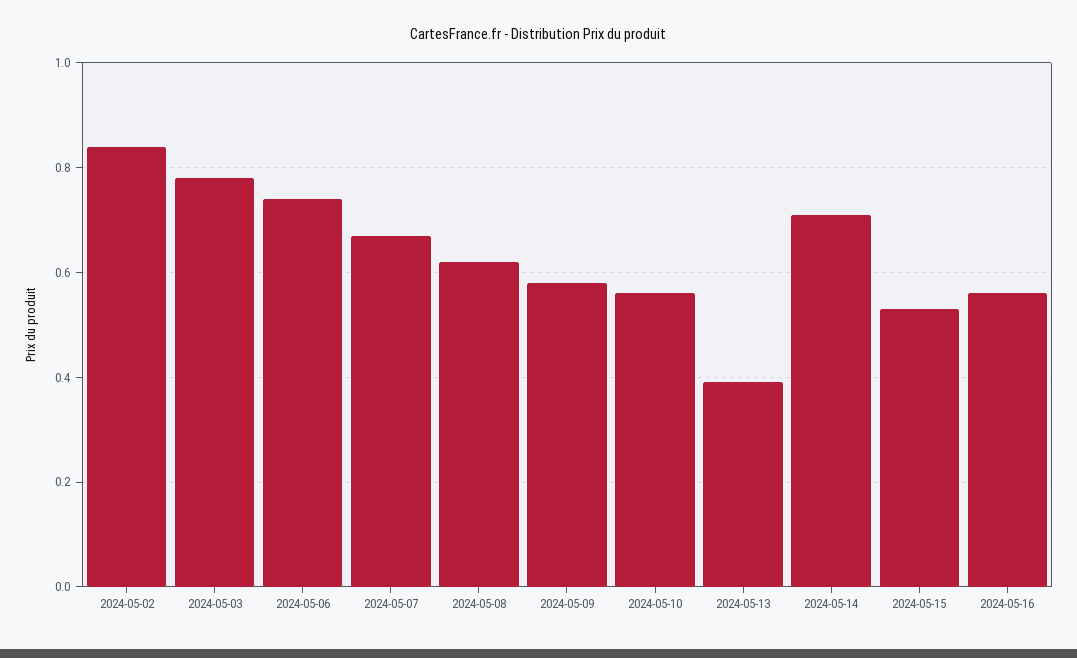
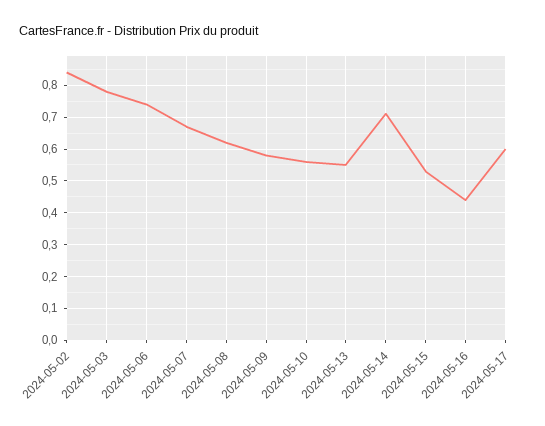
2024-05-13: 0.4 -> 0.55
2024-05-16: 0.55 -> 0.45
2024-05-17: none -> 0.6

